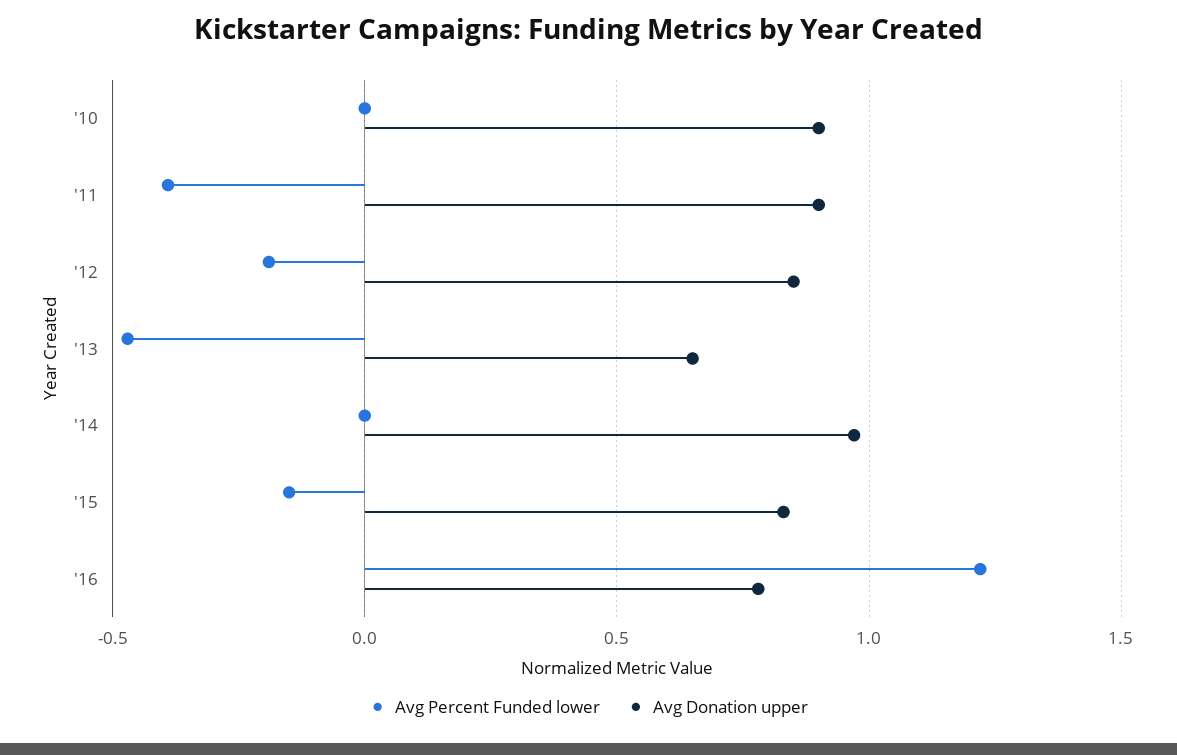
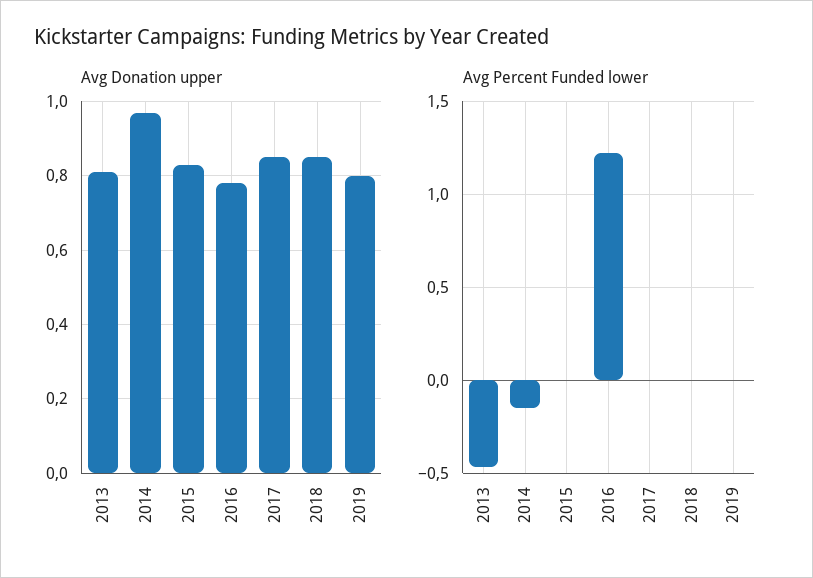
Avg Percent Funded lower, '10: 0 -> none
Avg Donation upper, '10: 0.9 -> none
Avg Percent Funded lower, '11: -0.4 -> none
Avg Donation upper, '11: 0.9 -> none
Avg Percent Funded lower, '12: -0.2 -> none
Avg Donation upper, '12: 0.85 -> none
Avg Donation upper, '13: 0.65 -> 0.8
Avg Percent Funded lower, '14: 0 -> -0.15
Avg Percent Funded lower, '15: -0.15 -> 0
Avg Donation upper, 2017: none -> 0.85
Avg Donation upper, 2018: none -> 0.85
Avg Donation upper, 2019: none -> 0.8
Avg Percent Funded lower, 2017: none -> 0
Avg Percent Funded lower, 2018: none -> 0
Avg Percent Funded lower, 2019: none -> 0

